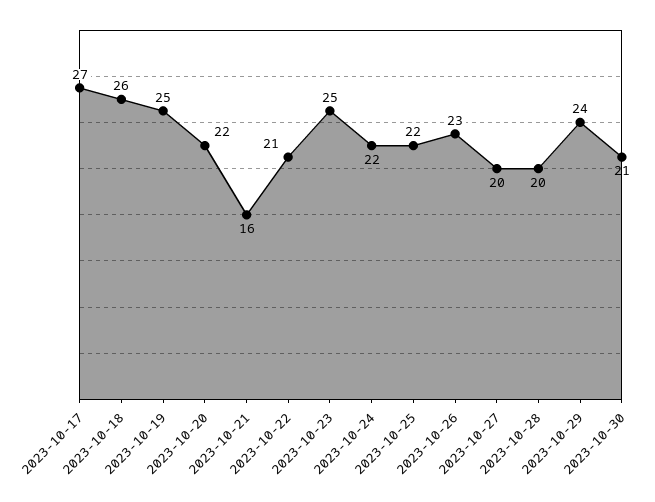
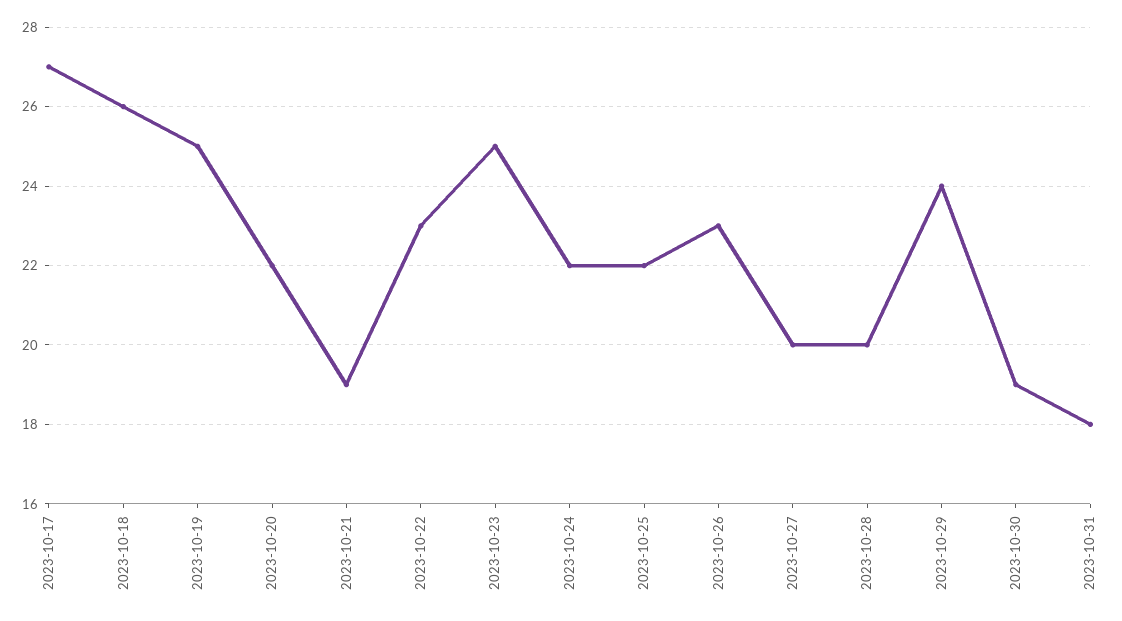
2023-10-21: 16 -> 19
2023-10-22: 21 -> 23
2023-10-30: 21 -> 19
2023-10-31: none -> 18

